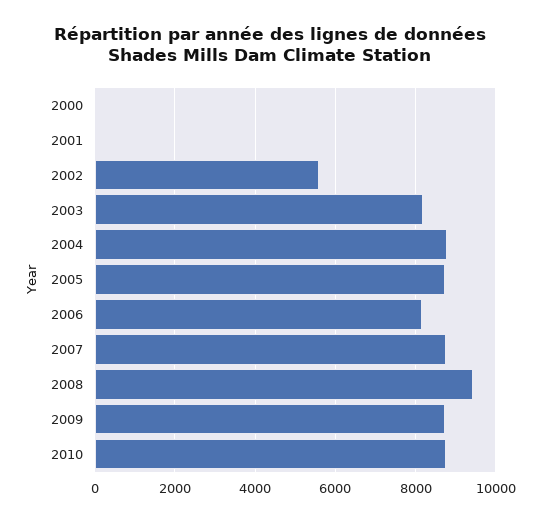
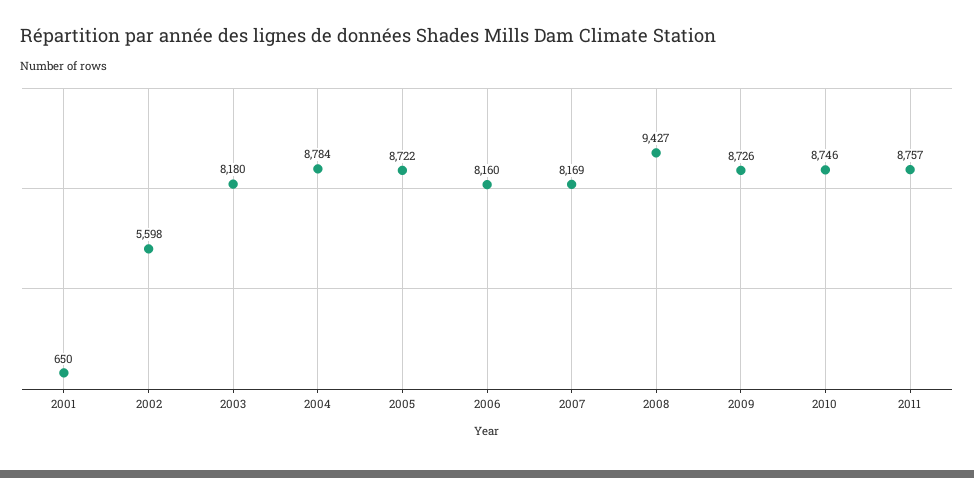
2000: 0 -> none
2001: 0 -> 650
2007: 8800 -> 8169
2011: none -> 8757

